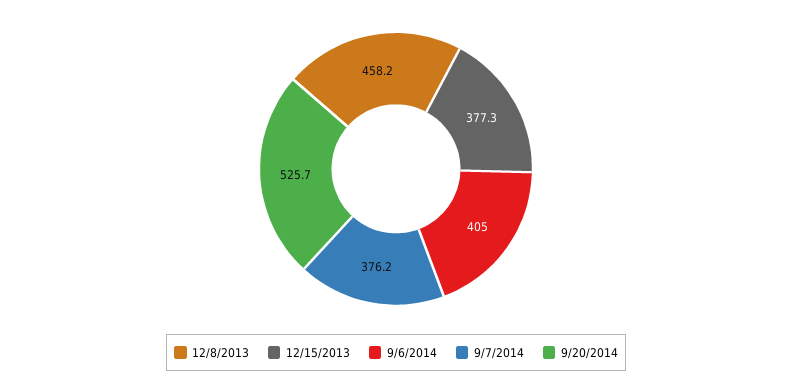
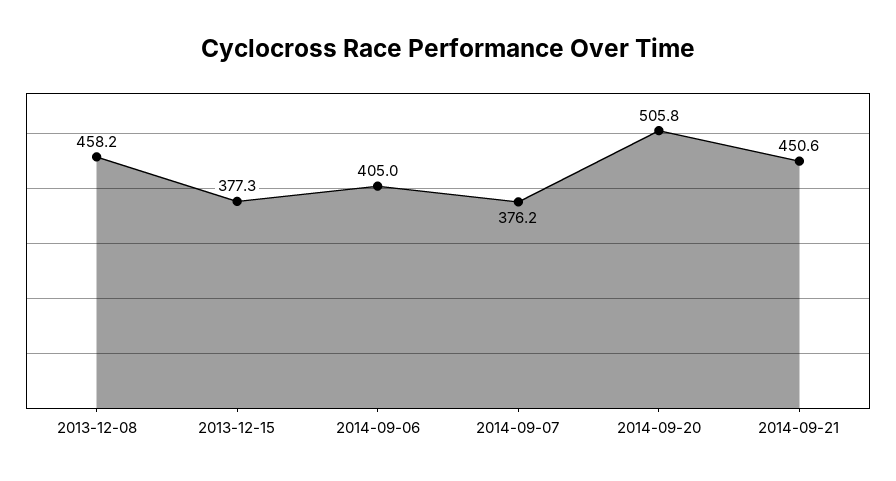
9/20/2014: 525.7 -> 505.8
2014-09-21: none -> 450.6

